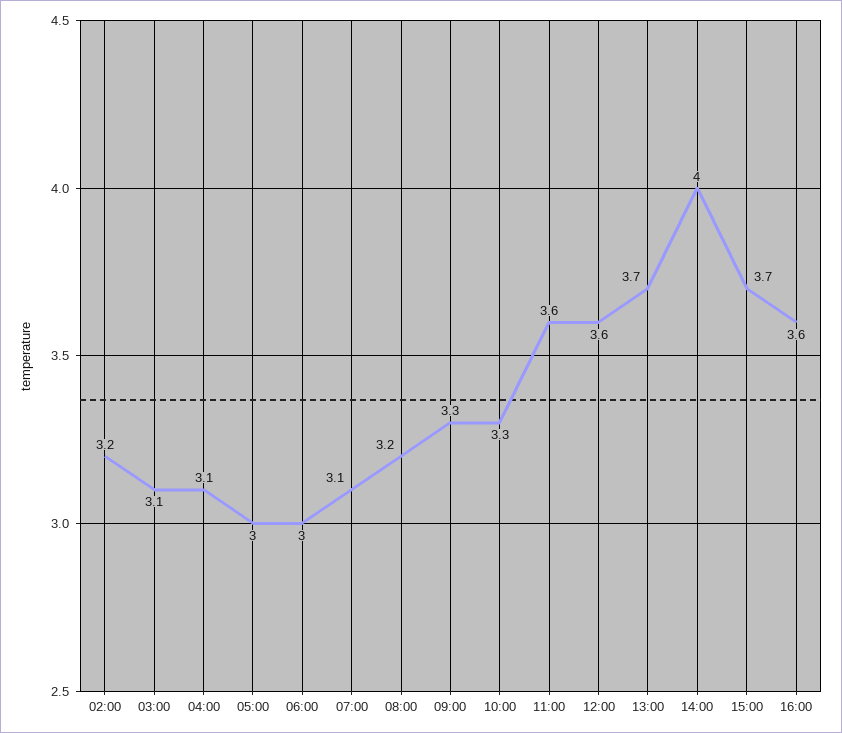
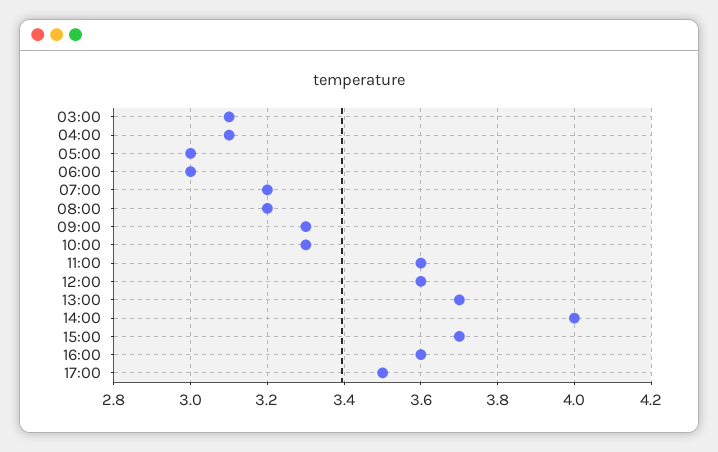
02:00: 3.2 -> none
07:00: 3.1 -> 3.2
17:00: none -> 3.5

